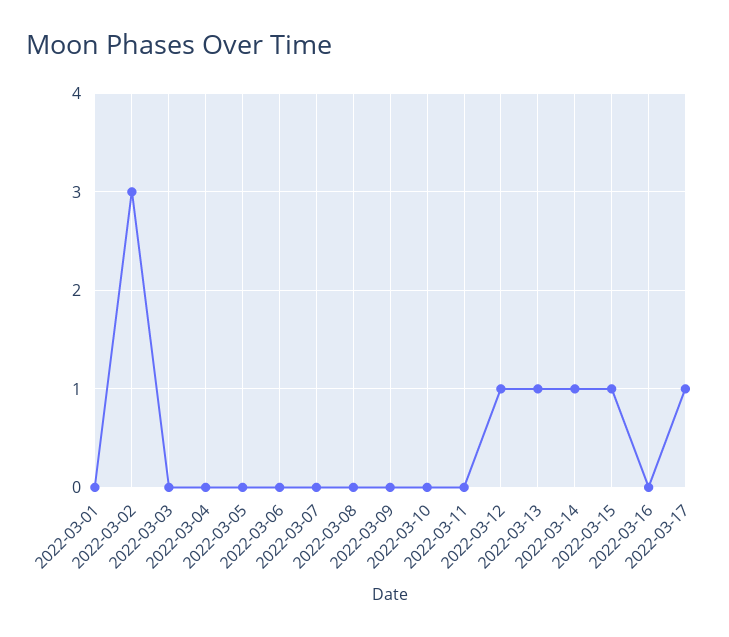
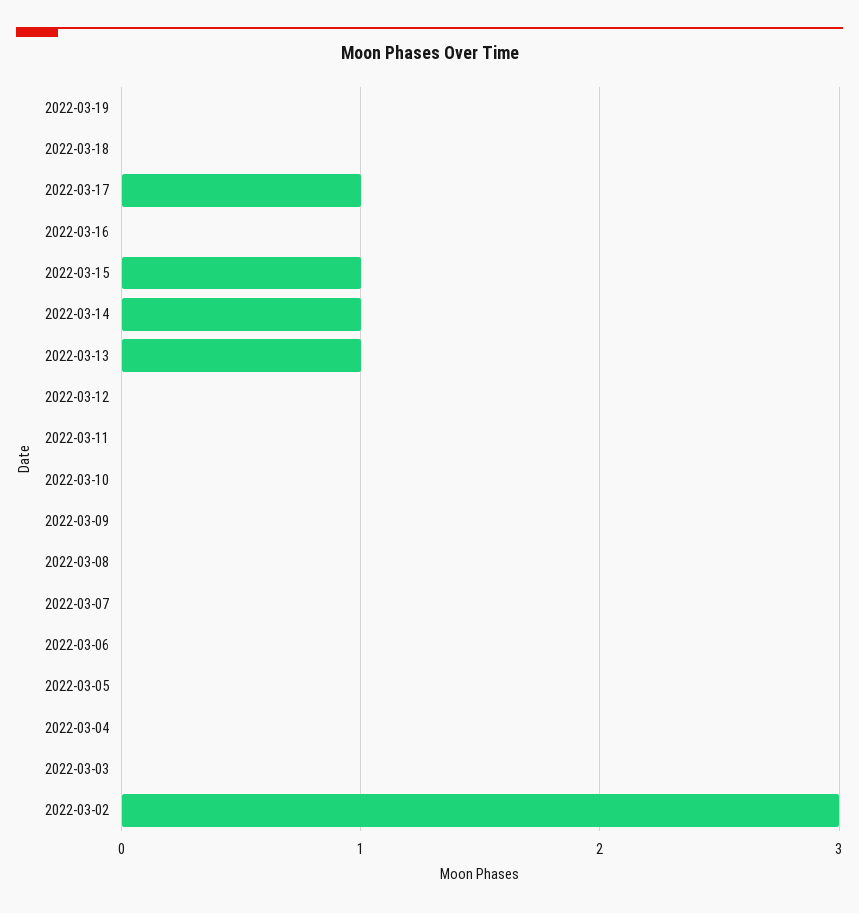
2022-03-01: 0 -> none
2022-03-12: 1 -> 0
2022-03-19: none -> 0
2022-03-18: none -> 0

